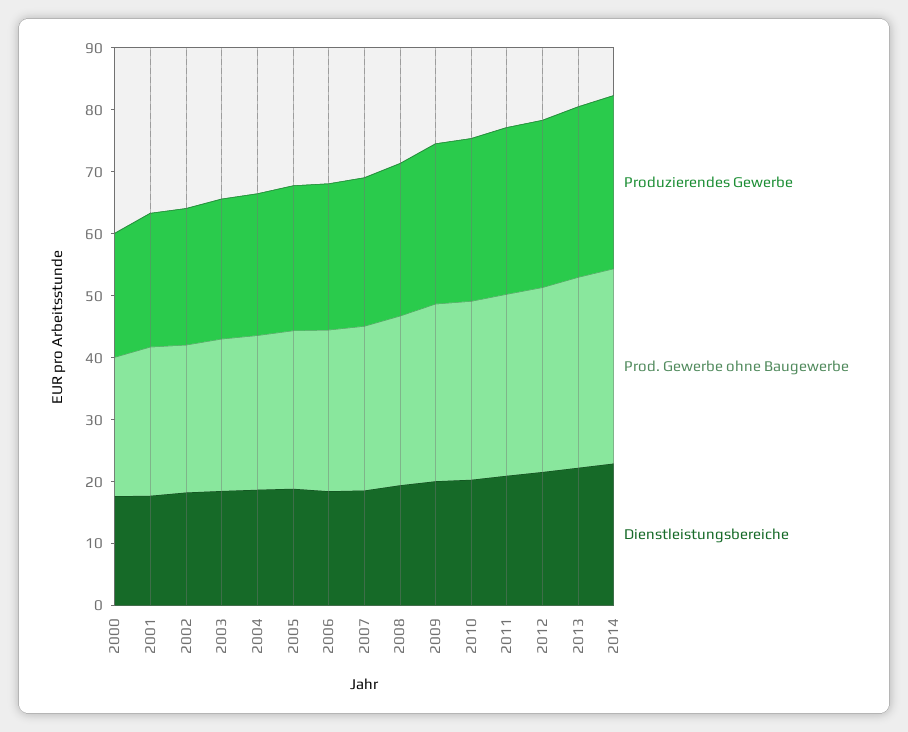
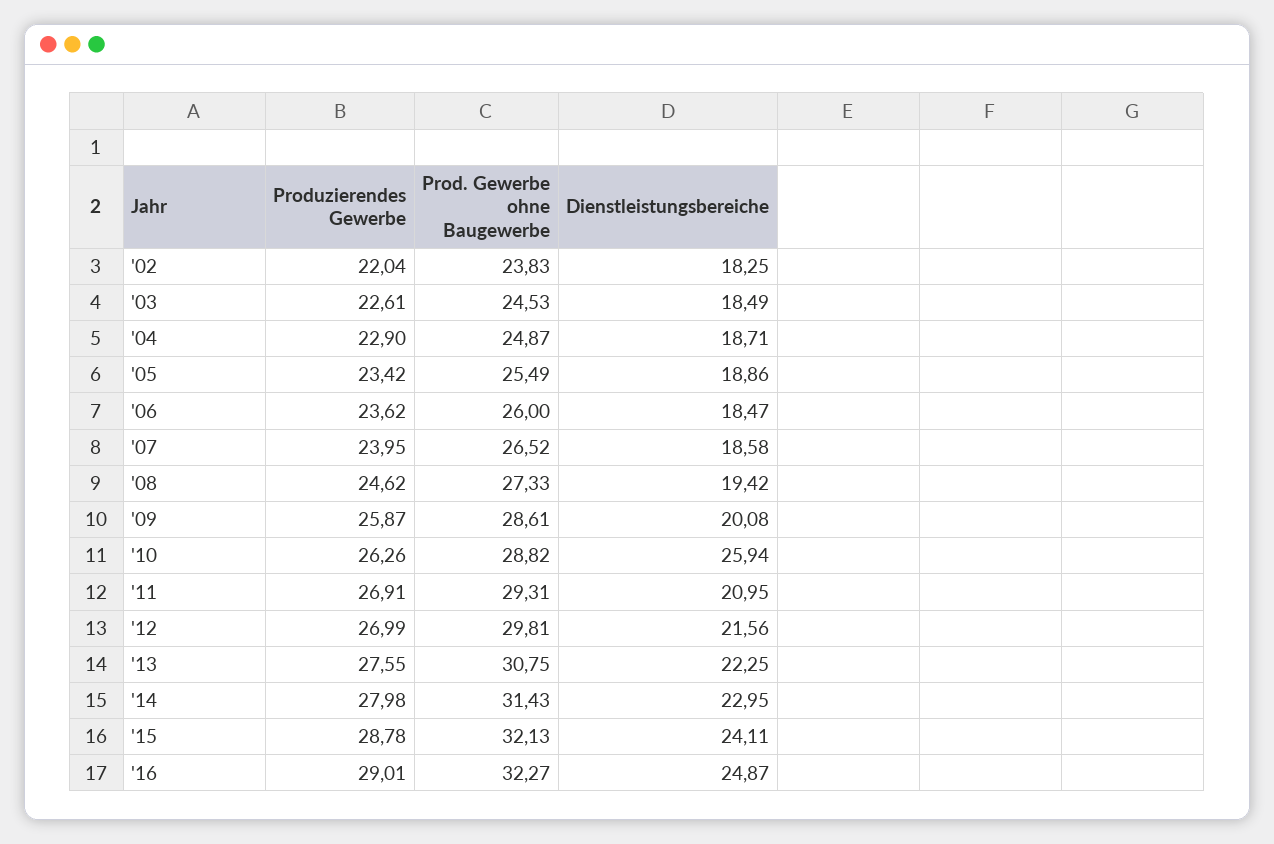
Produzierendes Gewerbe, 2000: 20 -> none
Prod. Gewerbe ohne Baugewerbe, 2000: 22 -> none
Dienstleistungsbereiche, 2000: 18 -> none
Produzierendes Gewerbe, 2001: 22 -> none
Prod. Gewerbe ohne Baugewerbe, 2001: 24 -> none
Dienstleistungsbereiche, 2001: 18 -> none
Dienstleistungsbereiche, 2010: 20 -> 25.94
Produzierendes Gewerbe, '15: none -> 28.78
Prod. Gewerbe ohne Baugewerbe, '15: none -> 32.13
Dienstleistungsbereiche, '15: none -> 24.11
Produzierendes Gewerbe, '16: none -> 29.01
Prod. Gewerbe ohne Baugewerbe, '16: none -> 32.27
Dienstleistungsbereiche, '16: none -> 24.87

